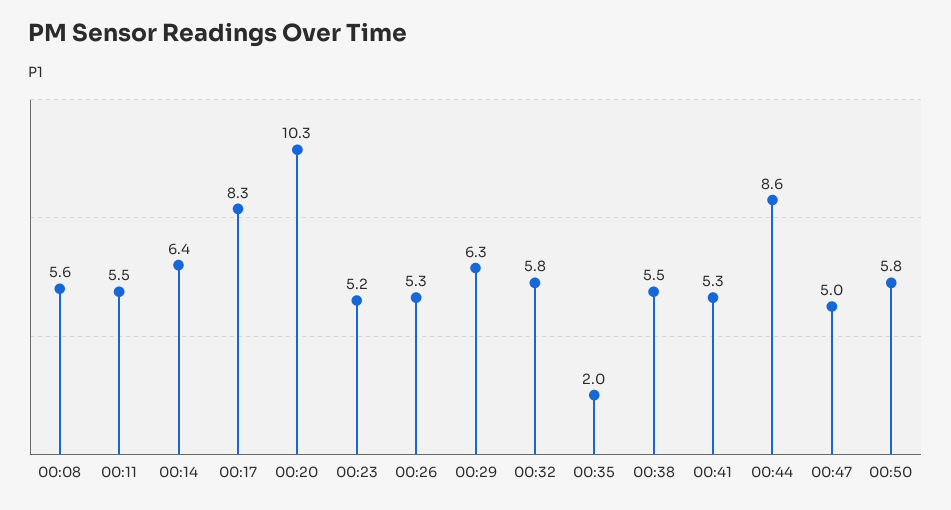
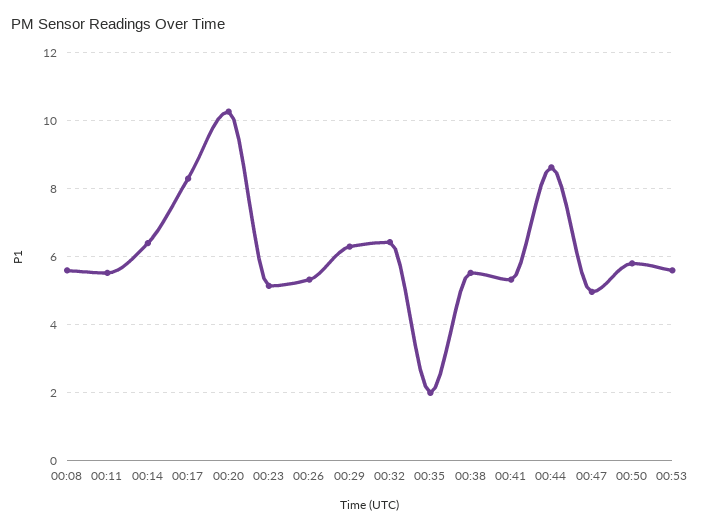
00:32: 5.8 -> 6.4
00:53: none -> 5.6

